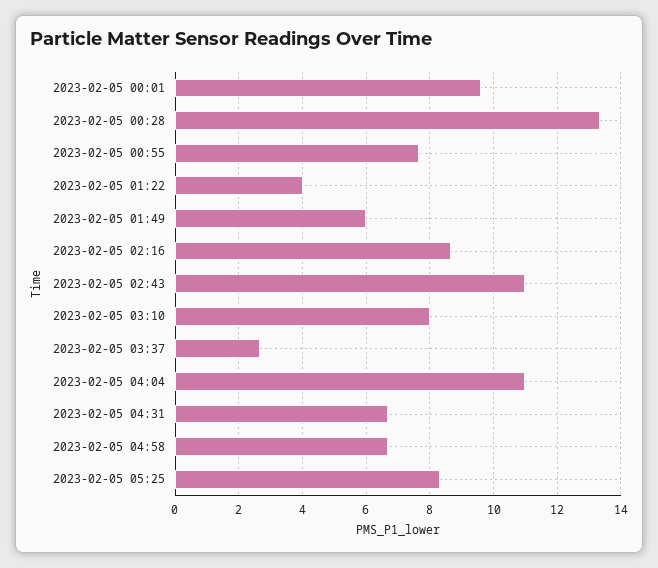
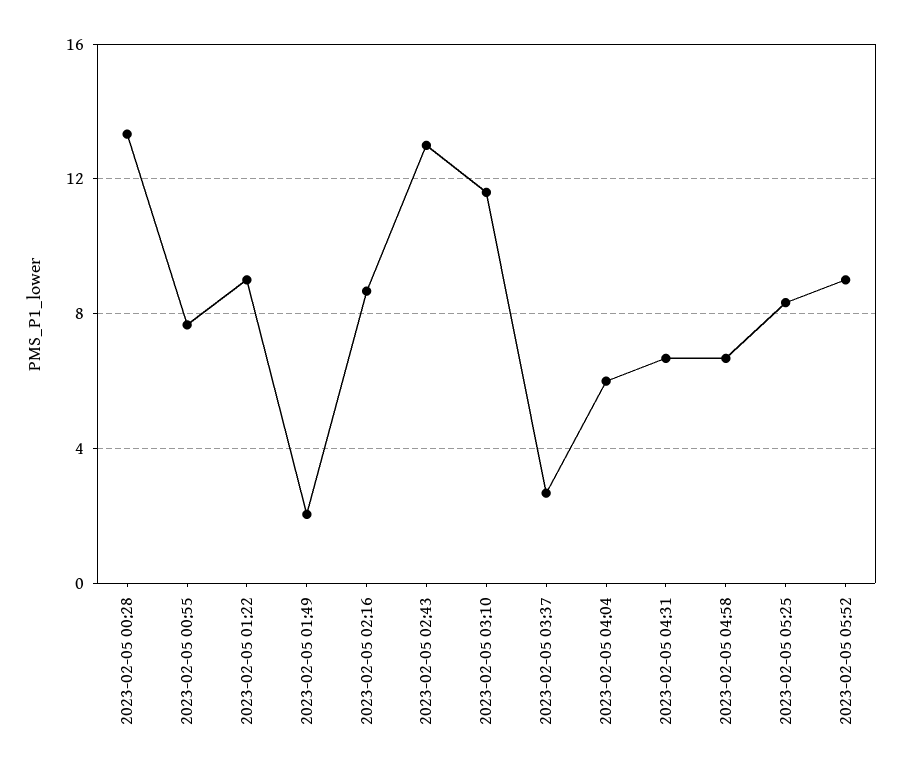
2023-02-05 00:01: 9.6 -> none
2023-02-05 01:22: 4 -> 9
2023-02-05 01:49: 6 -> 2
2023-02-05 02:43: 11 -> 13
2023-02-05 03:10: 8 -> 11.5
2023-02-05 04:04: 11 -> 6
2023-02-05 05:52: none -> 9

